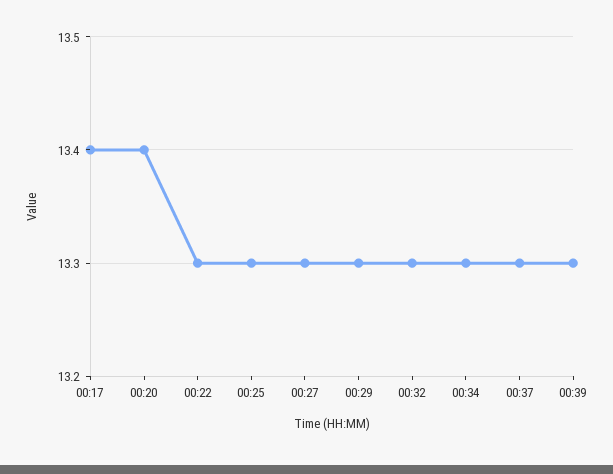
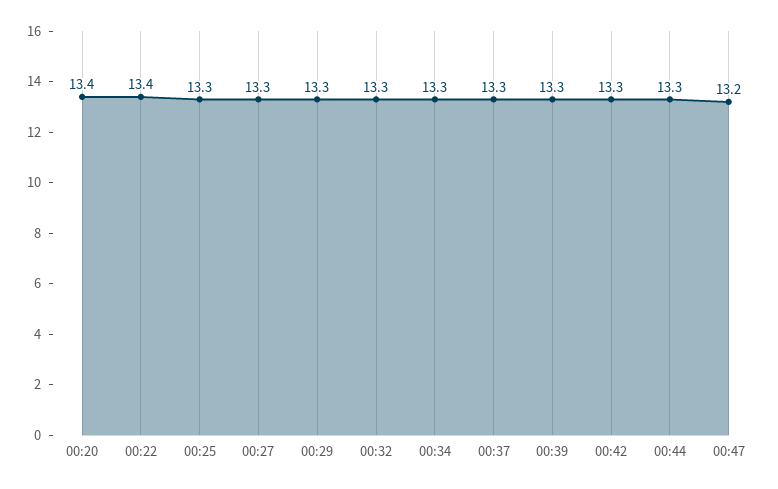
00:17: 13.4 -> none
00:22: 13.3 -> 13.4
00:42: none -> 13.3
00:44: none -> 13.3
00:47: none -> 13.2

